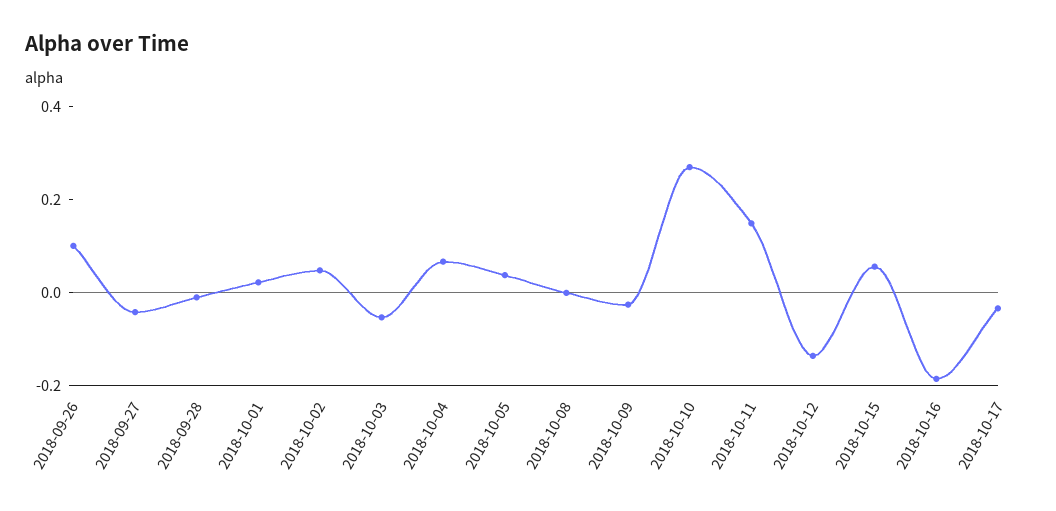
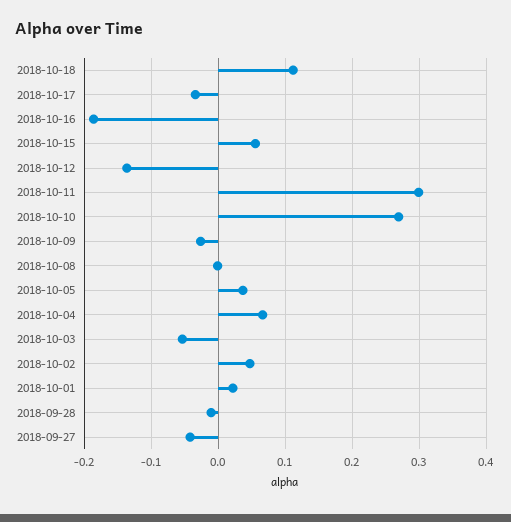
2018-09-26: 0.1 -> none
2018-10-11: 0.15 -> 0.3
2018-10-18: none -> 0.11

